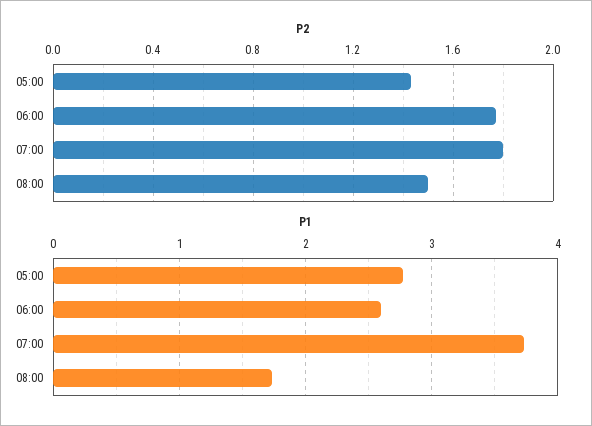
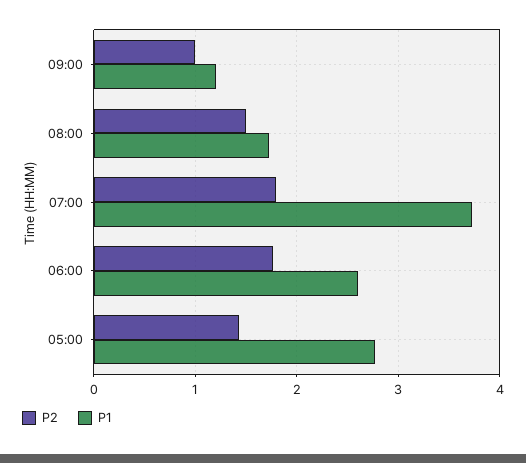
P2, 09:00: none -> 1
P1, 09:00: none -> 1.2

